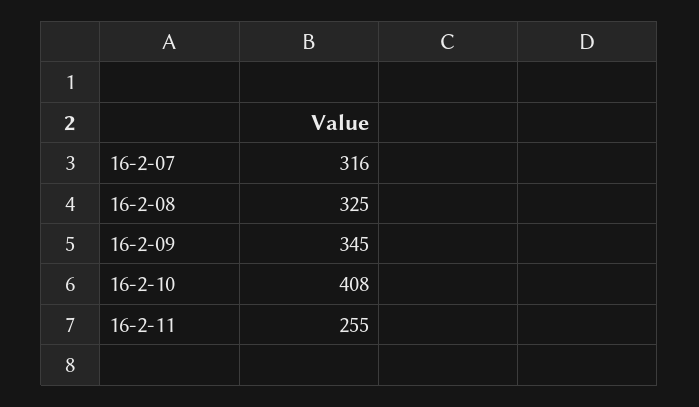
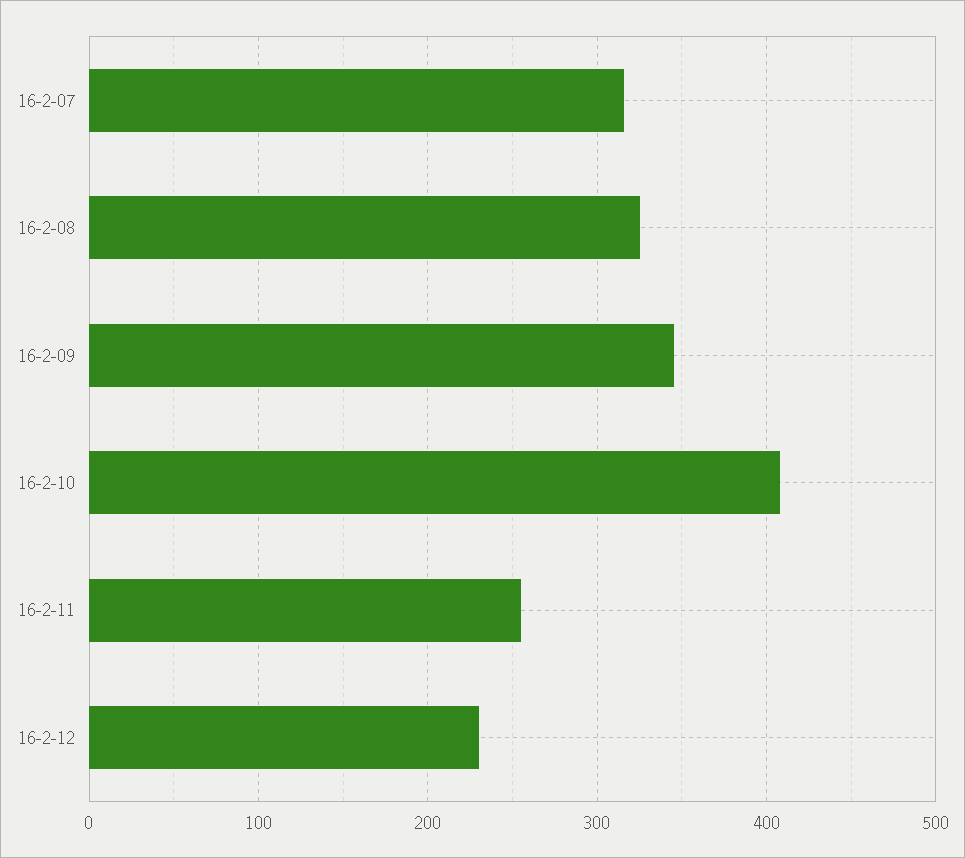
16-2-12: none -> 230

